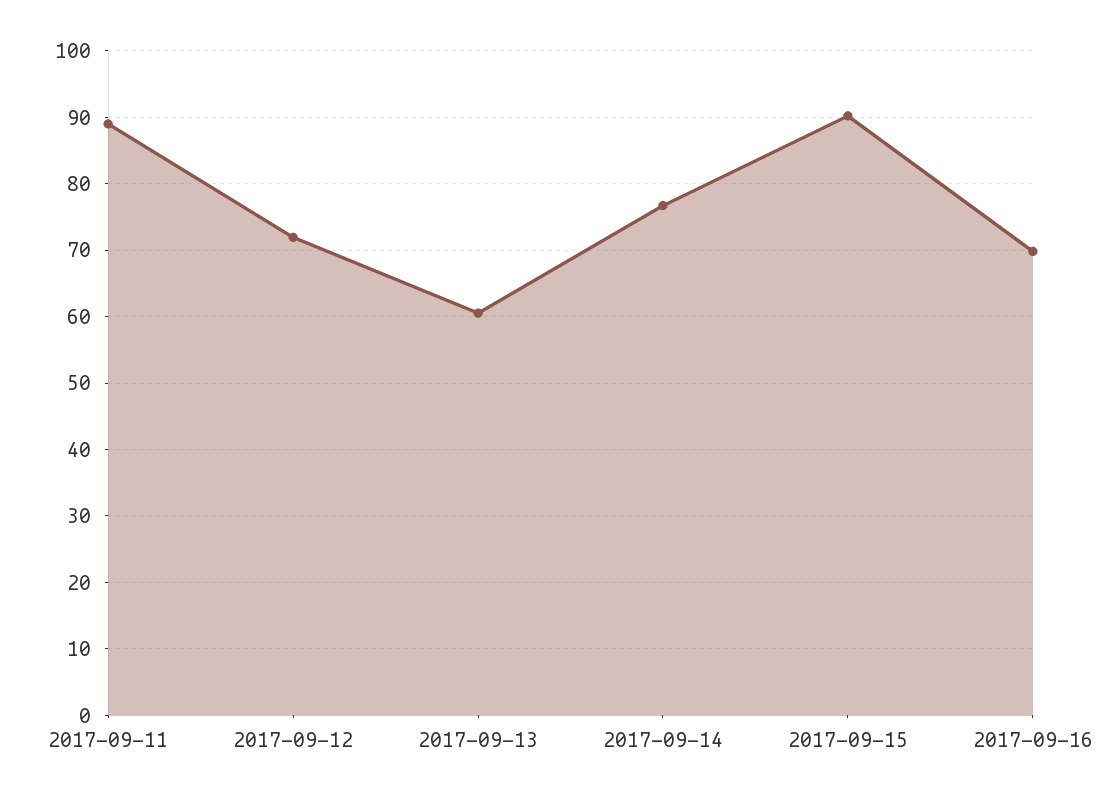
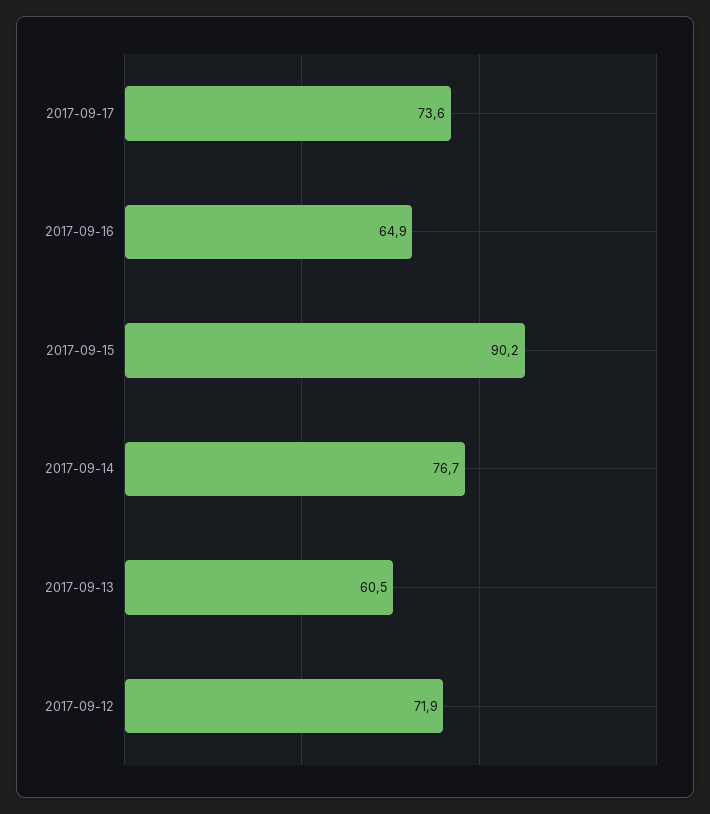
2017-09-11: 89 -> none
2017-09-16: 70 -> 64.9
2017-09-17: none -> 73.6

